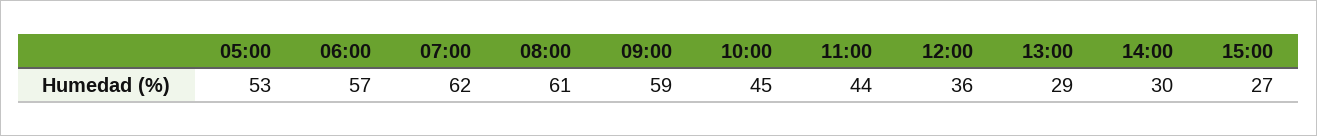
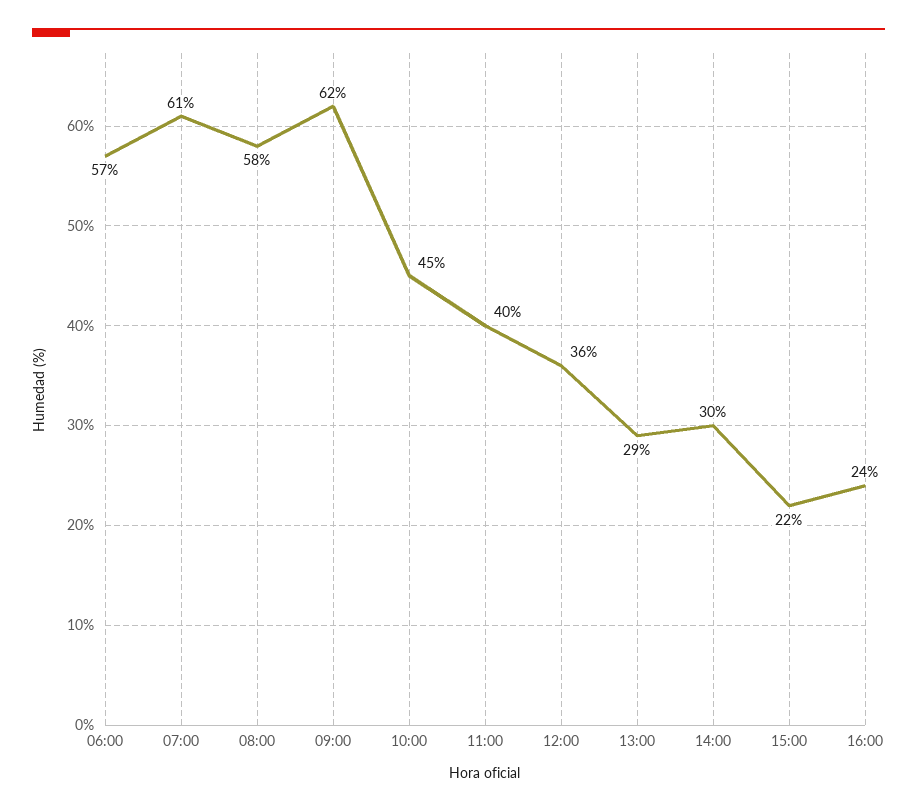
05:00: 53 -> none
07:00: 62 -> 61
08:00: 61 -> 58
09:00: 59 -> 62
11:00: 44 -> 40
15:00: 27 -> 22
16:00: none -> 24

